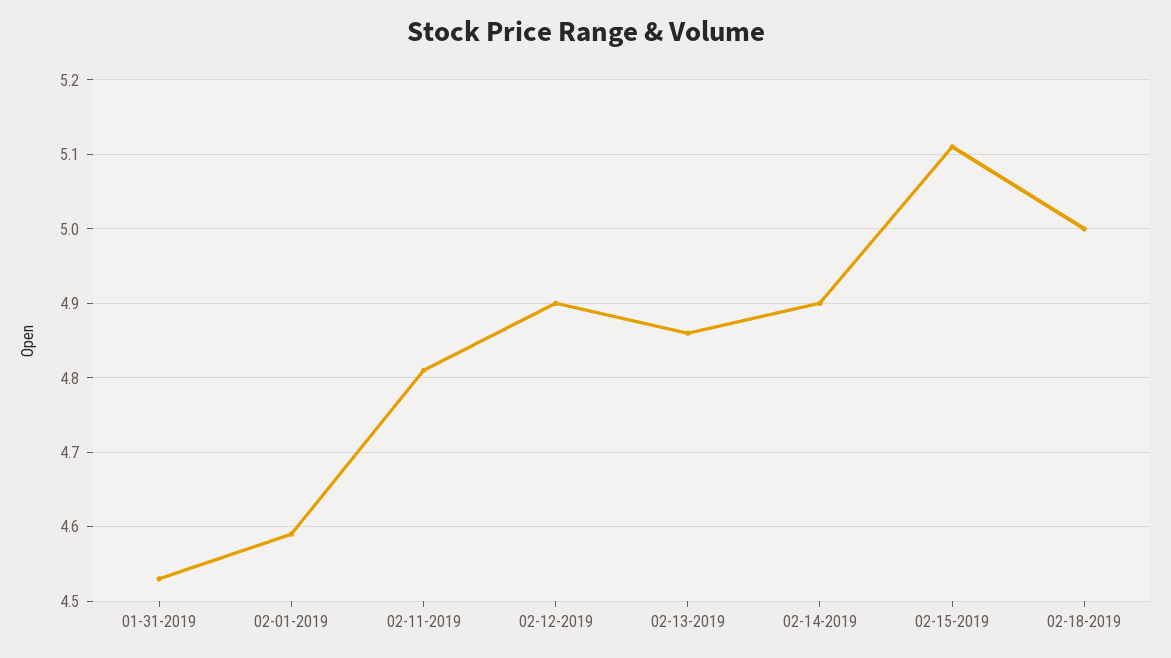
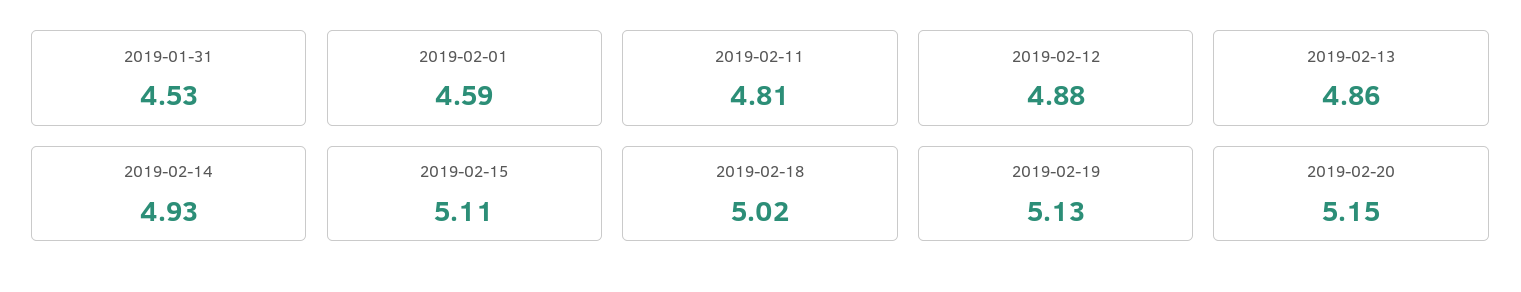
02-12-2019: 4.9 -> 4.88
02-14-2019: 4.9 -> 4.93
02-18-2019: 5 -> 5.02
2019-02-19: none -> 5.13
2019-02-20: none -> 5.15

